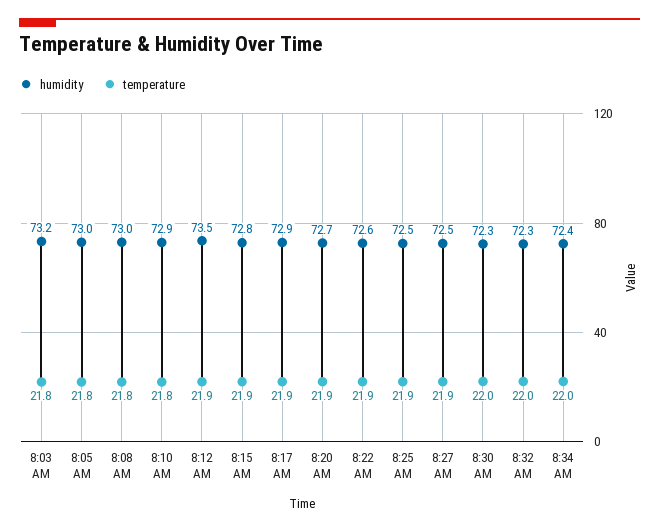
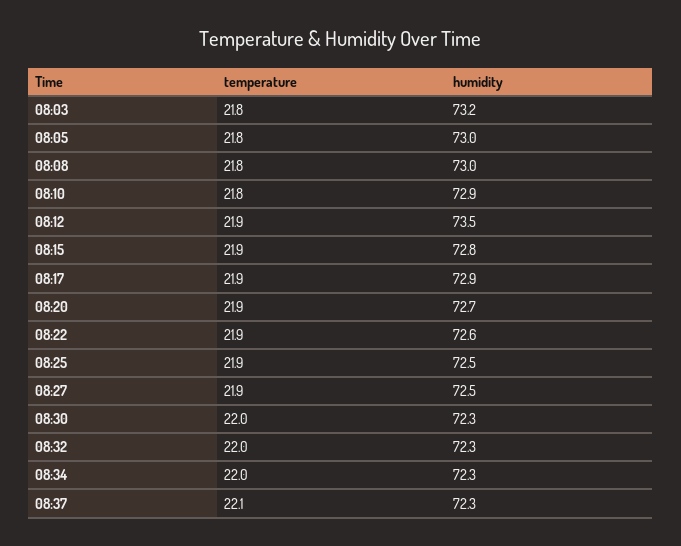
humidity, 8:34 AM: 72.4 -> 72.3
temperature, 08:37: none -> 22.1
humidity, 08:37: none -> 72.3

